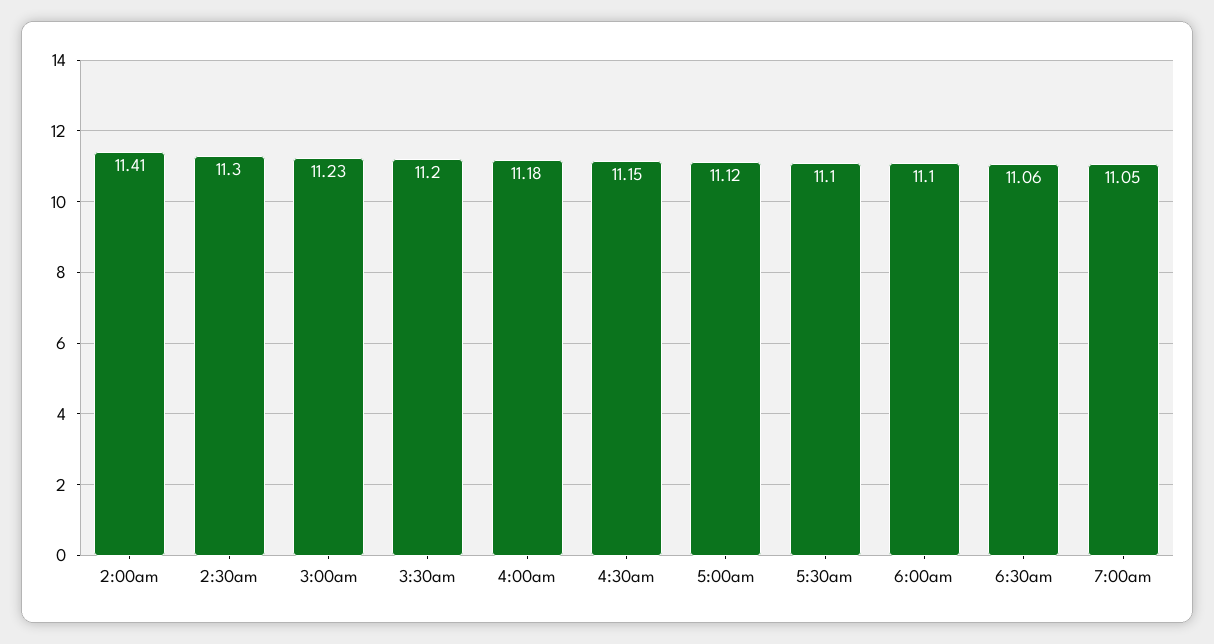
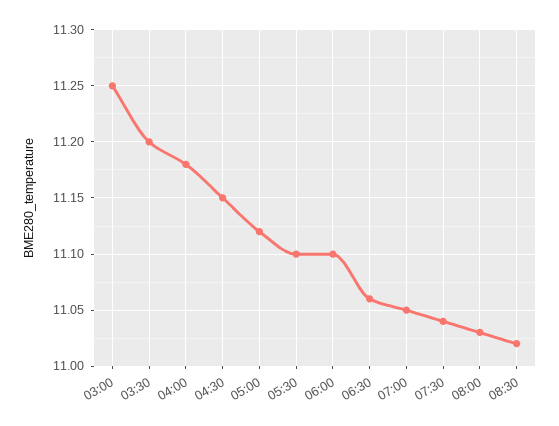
2:00am: 11.41 -> none
2:30am: 11.3 -> none
3:00am: 11.23 -> 11.25
07:30: none -> 11.04
08:00: none -> 11.03
08:30: none -> 11.02

